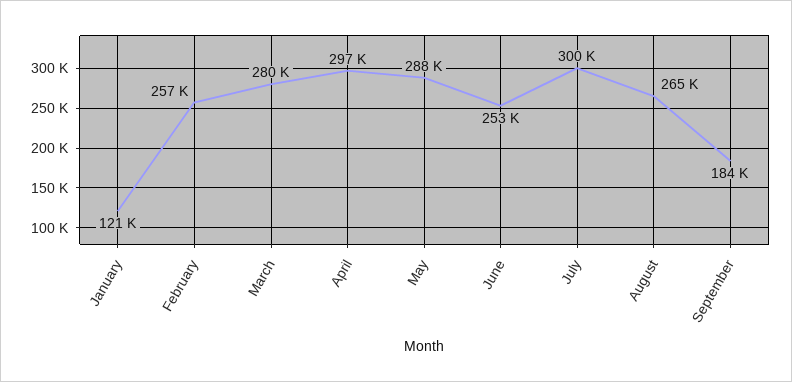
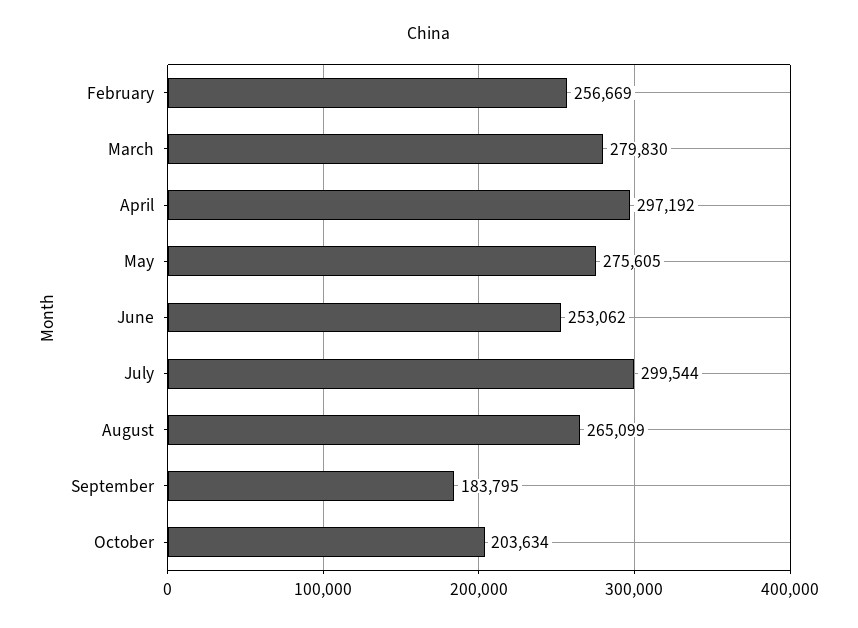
January: 121000 -> none
May: 288000 -> 275605
October: none -> 203634

